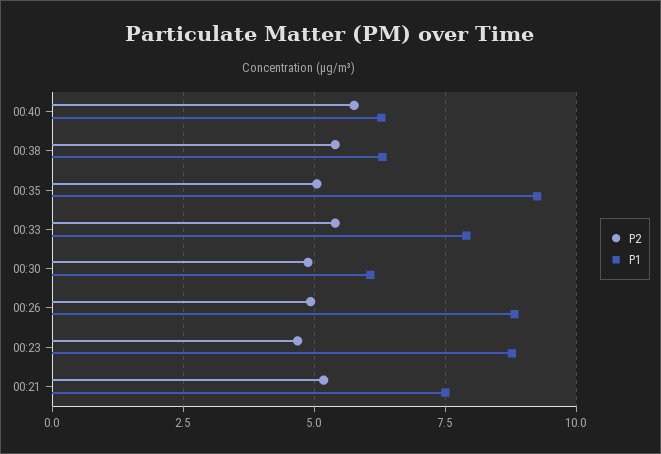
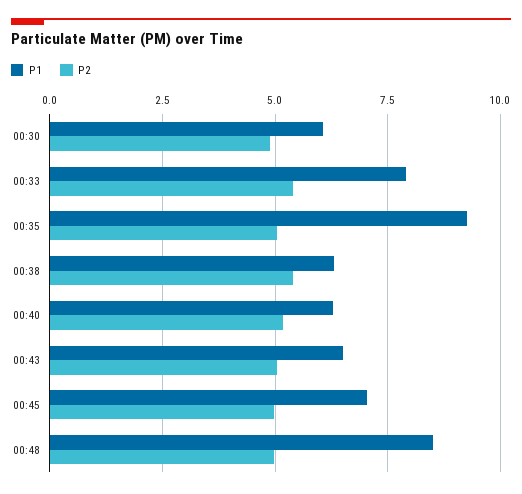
P2, 00:40: 5.75 -> 5.25
P2, 00:26: 5 -> none
P1, 00:26: 8.75 -> none
P2, 00:23: 4.75 -> none
P1, 00:23: 8.75 -> none
P2, 00:21: 5.25 -> none
P1, 00:21: 7.5 -> none
P1, 00:43: none -> 6.5
P2, 00:43: none -> 5
P1, 00:45: none -> 7
P2, 00:45: none -> 5
P1, 00:48: none -> 8.5
P2, 00:48: none -> 5

